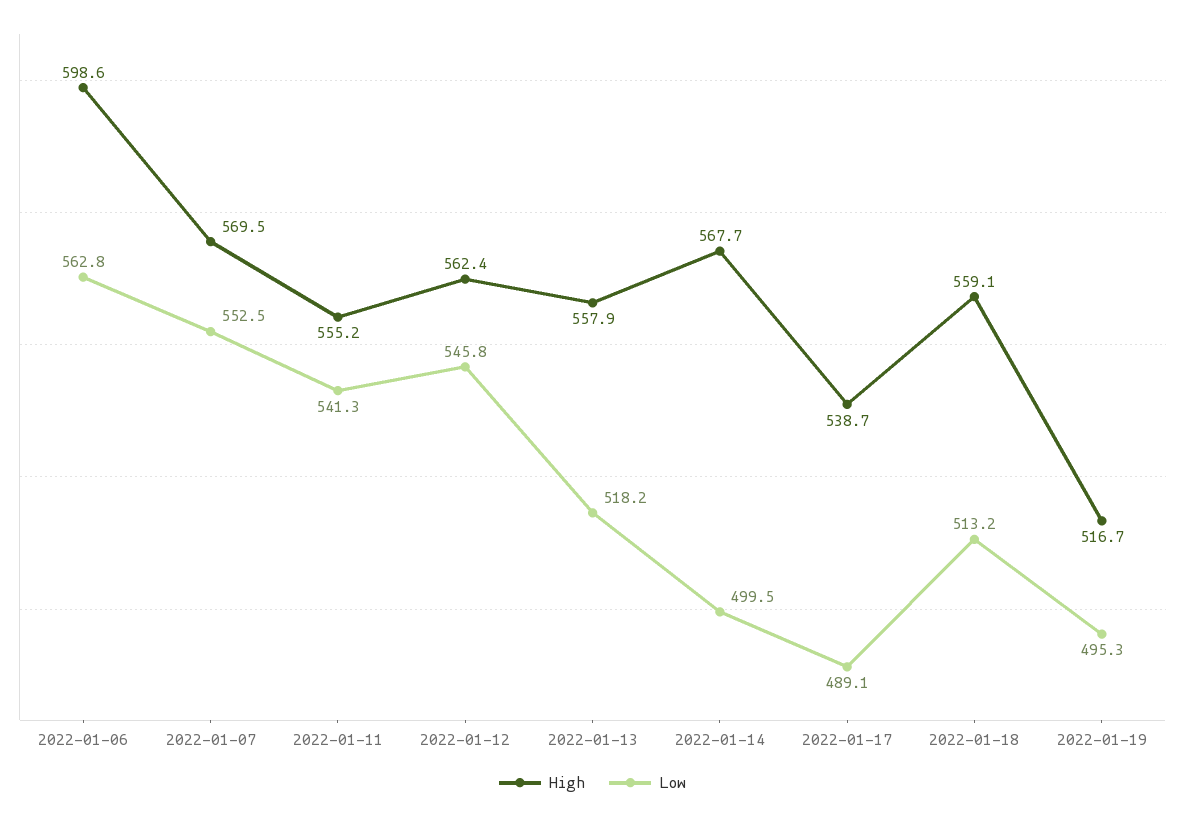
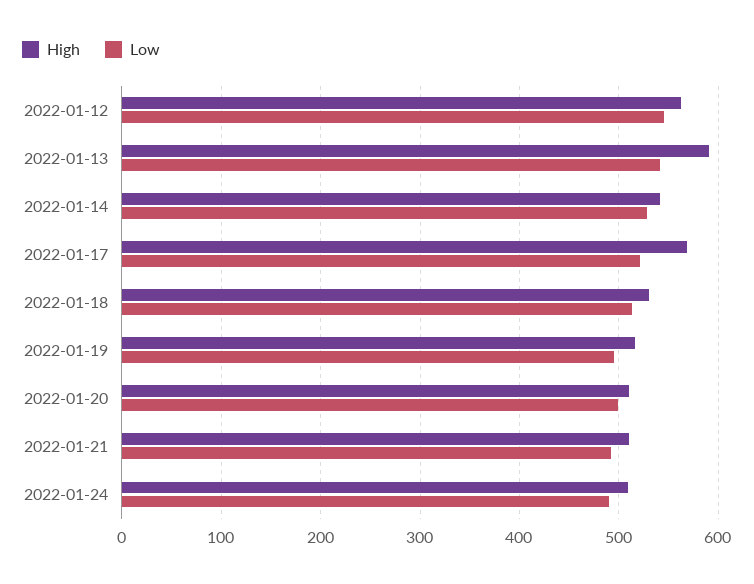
High, 2022-01-06: 598.6 -> none
Low, 2022-01-06: 562.8 -> none
High, 2022-01-07: 569.5 -> none
Low, 2022-01-07: 552.5 -> none
High, 2022-01-11: 555.2 -> none
Low, 2022-01-11: 541.3 -> none
High, 2022-01-13: 557.9 -> 590
Low, 2022-01-13: 518.2 -> 540
High, 2022-01-14: 567.7 -> 540
Low, 2022-01-14: 499.5 -> 530
High, 2022-01-17: 538.7 -> 570
Low, 2022-01-17: 489.1 -> 520
High, 2022-01-18: 559.1 -> 530
High, 2022-01-20: none -> 510
Low, 2022-01-20: none -> 500
High, 2022-01-21: none -> 510
Low, 2022-01-21: none -> 490
High, 2022-01-24: none -> 510
Low, 2022-01-24: none -> 490

